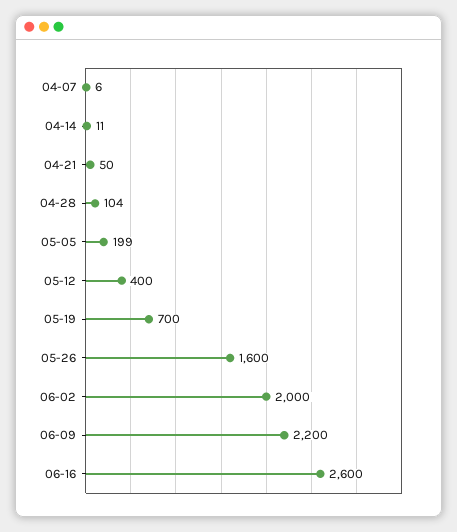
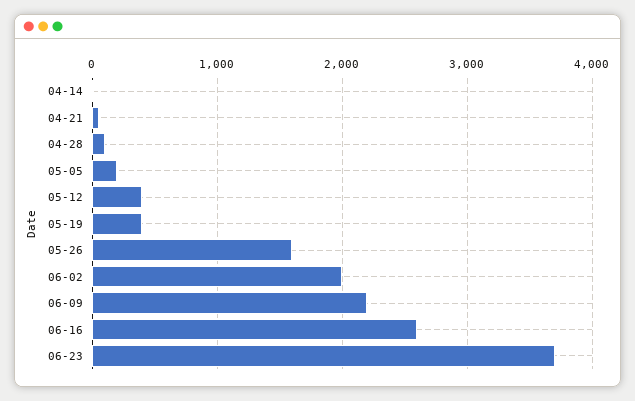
04-07: 6 -> none
05-19: 700 -> 400
06-23: none -> 3700

